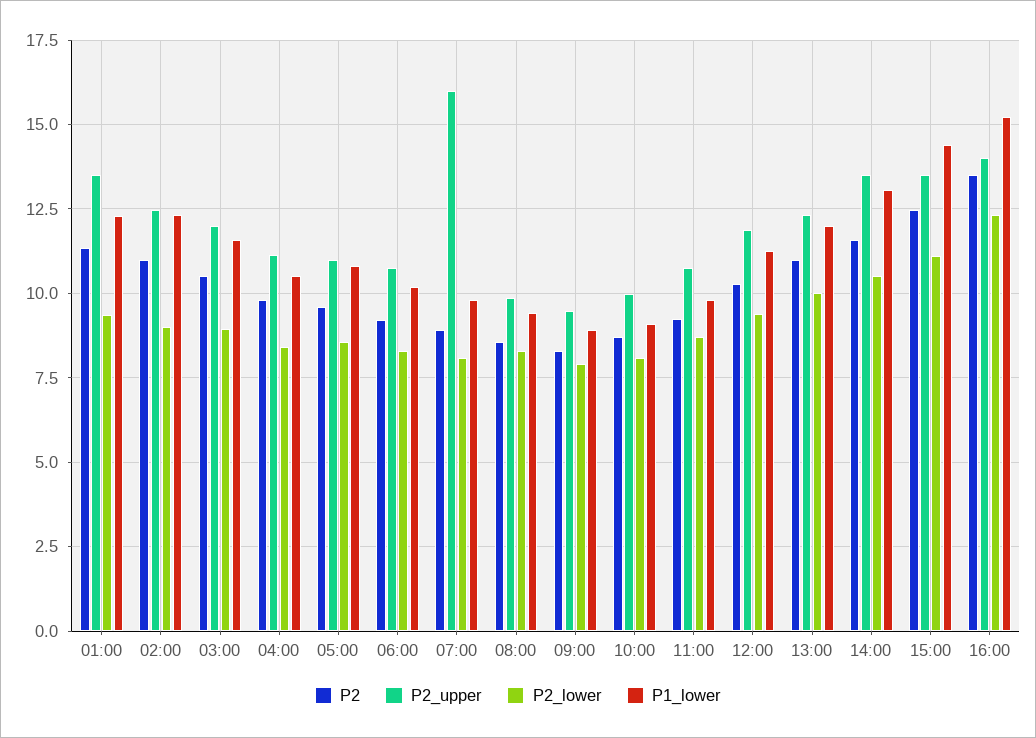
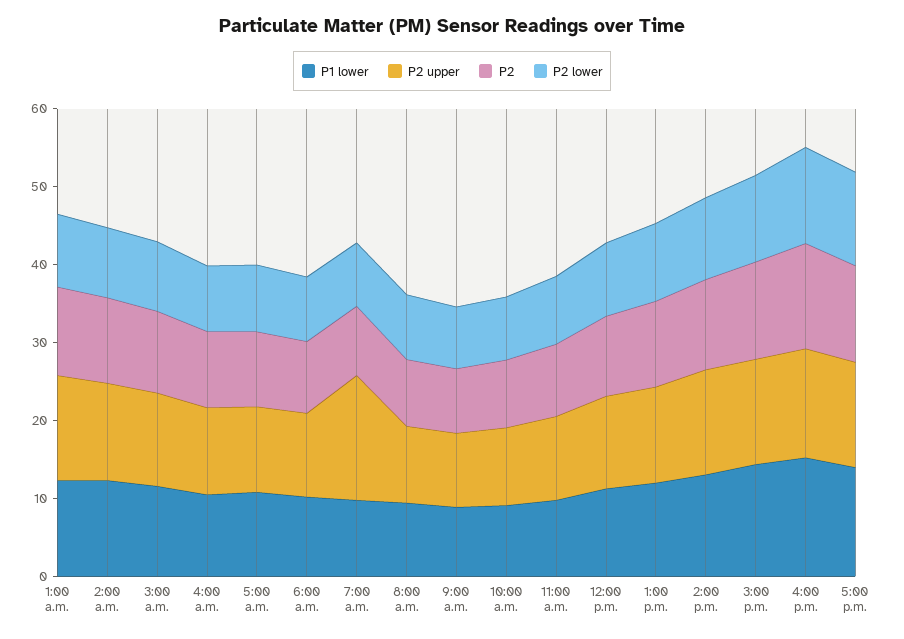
P1_lower, 5:00 p.m.: none -> 14
P2_upper, 5:00 p.m.: none -> 14
P2, 5:00 p.m.: none -> 12
P2_lower, 5:00 p.m.: none -> 12

